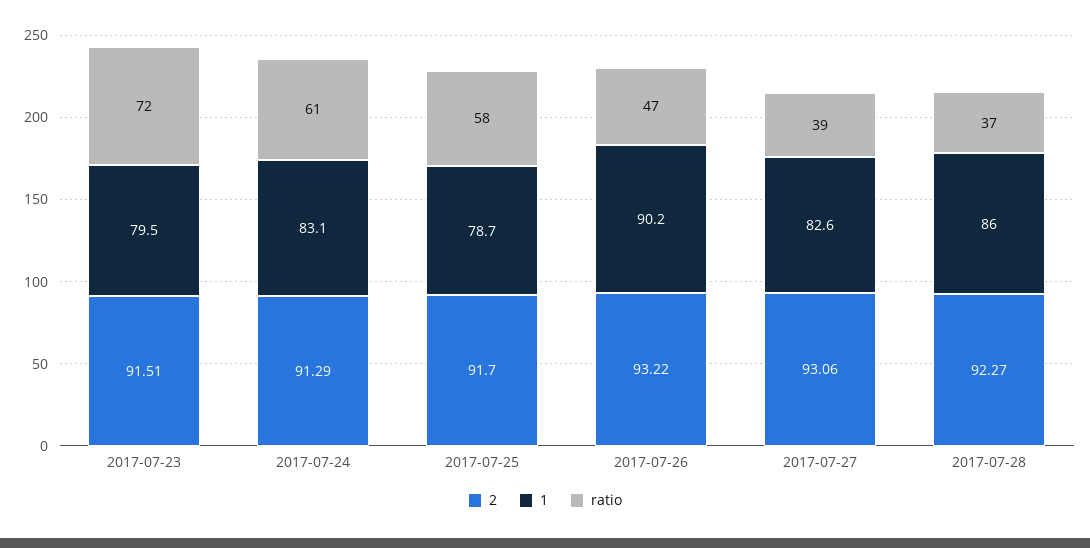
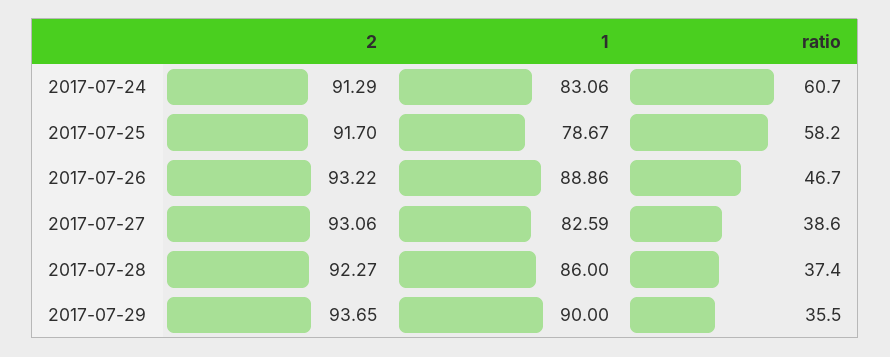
2, 2017-07-23: 91.51 -> none
1, 2017-07-23: 79.5 -> none
ratio, 2017-07-23: 72 -> none
1, 2017-07-26: 90.2 -> 88.86
2, 2017-07-29: none -> 93.65
1, 2017-07-29: none -> 90
ratio, 2017-07-29: none -> 35.5

